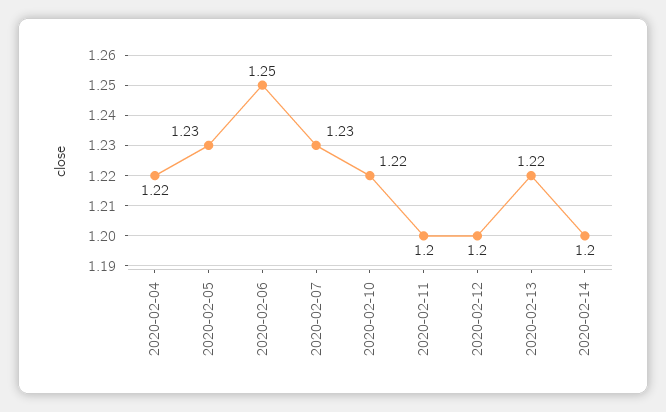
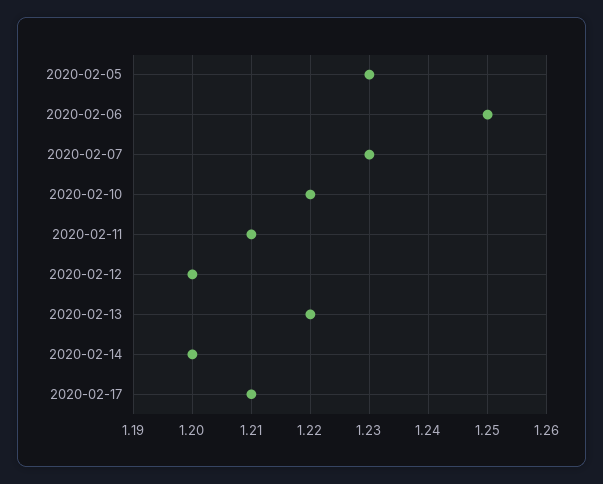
2020-02-04: 1.22 -> none
2020-02-11: 1.2 -> 1.21
2020-02-17: none -> 1.21

